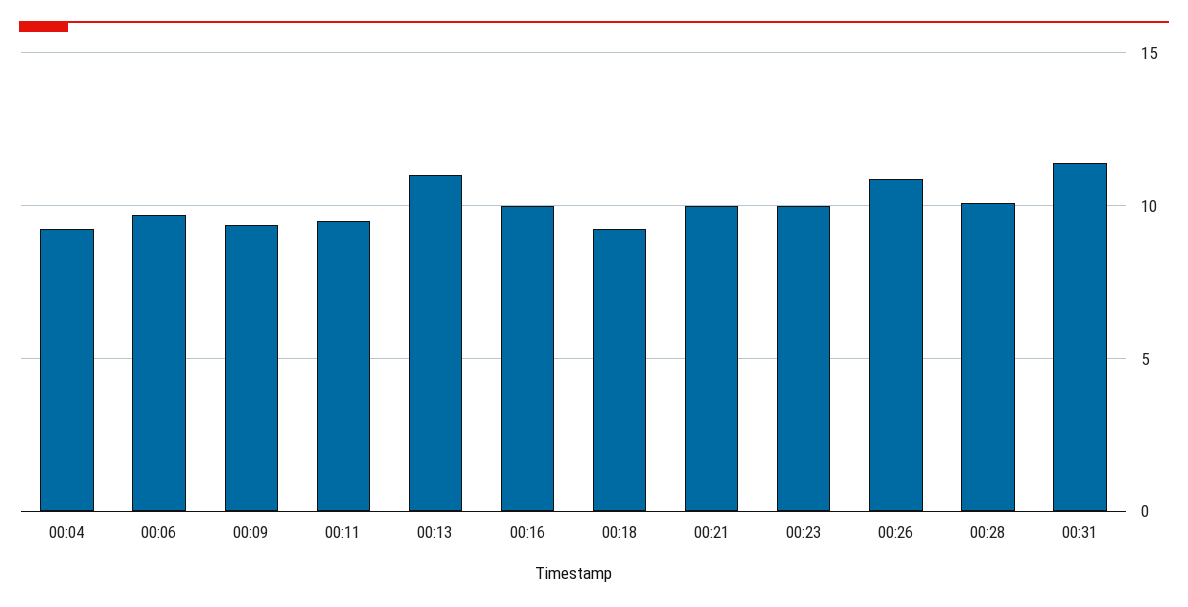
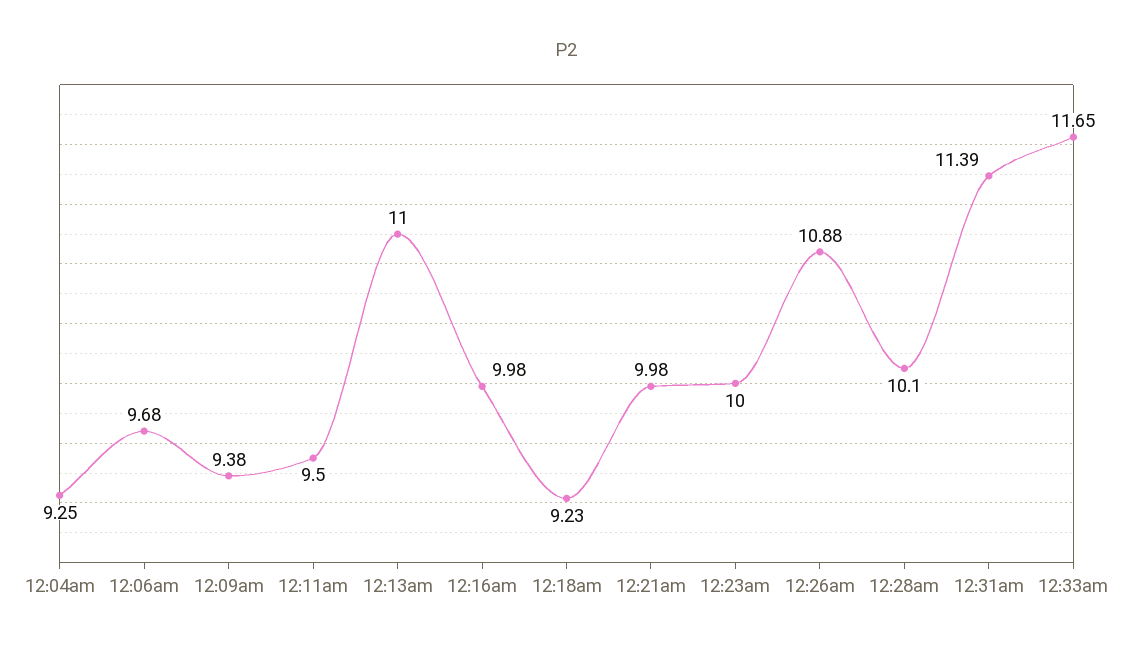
12:33am: none -> 11.65

